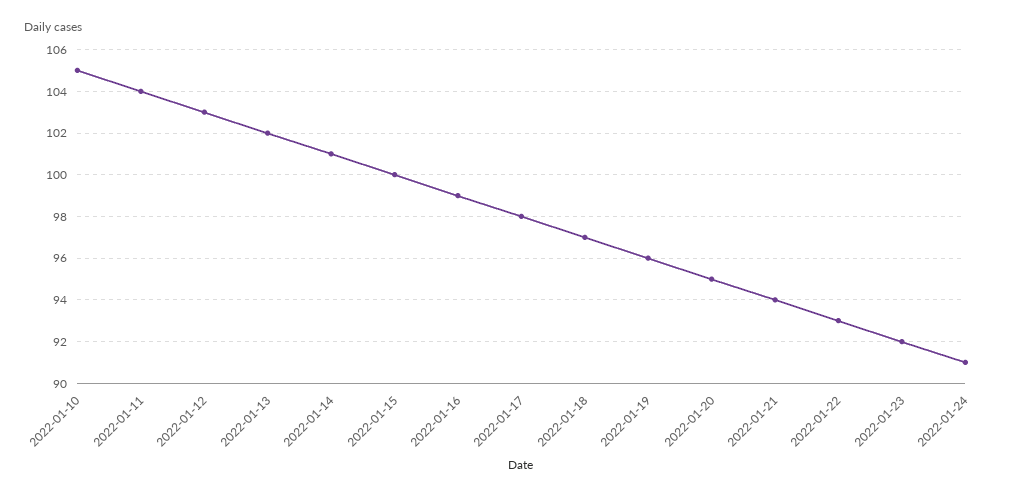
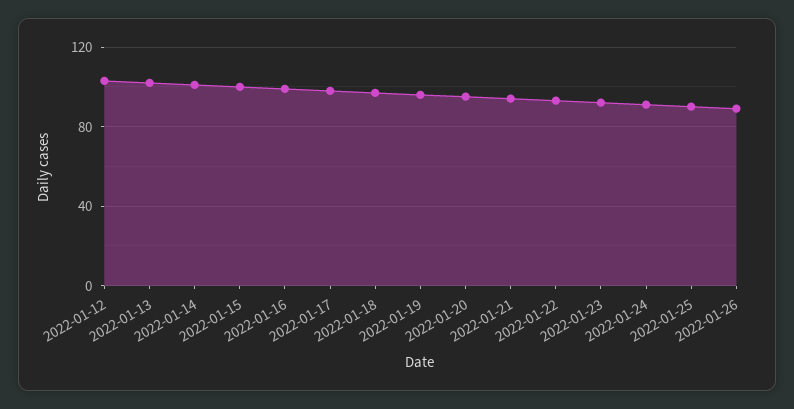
2022-01-10: 105 -> none
2022-01-11: 104 -> none
2022-01-25: none -> 90
2022-01-26: none -> 90

